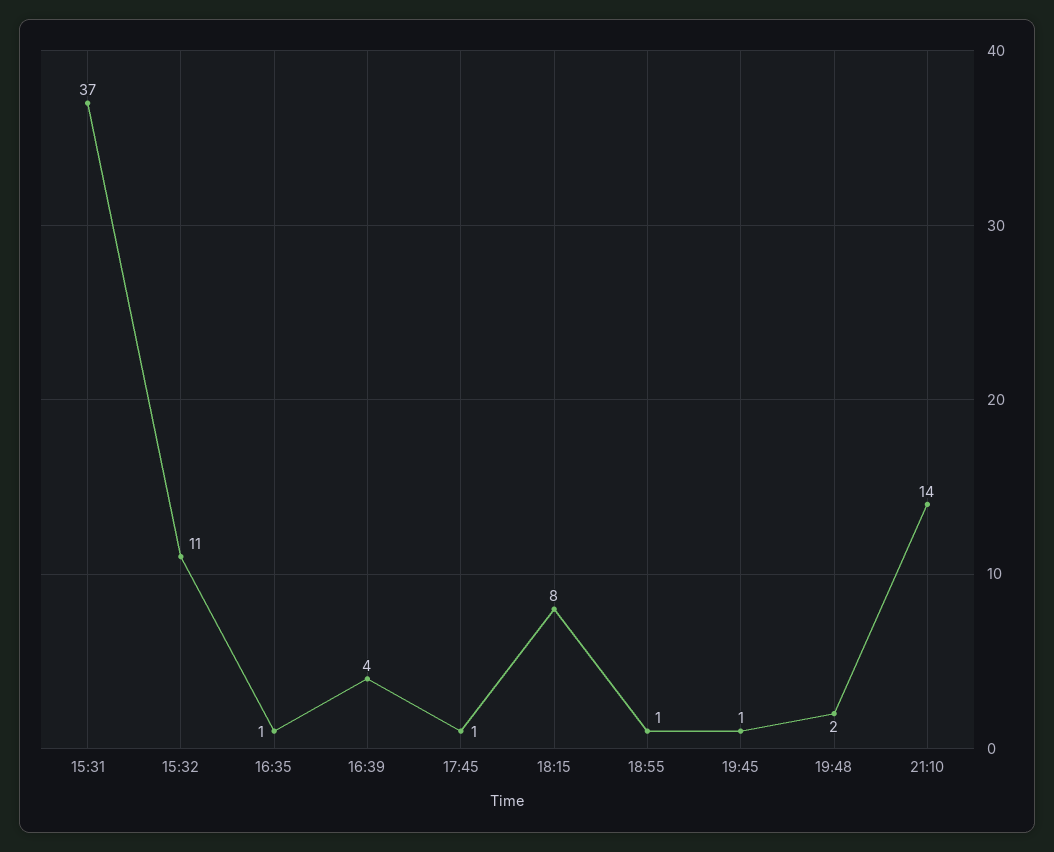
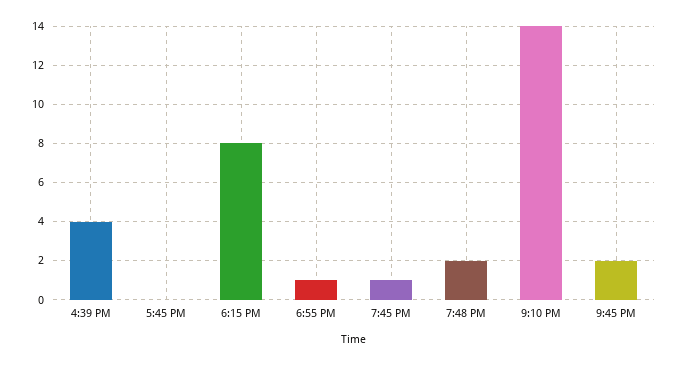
15:31: 37 -> none
15:32: 11 -> none
16:35: 1 -> none
17:45: 1 -> 0
9:45 PM: none -> 2

